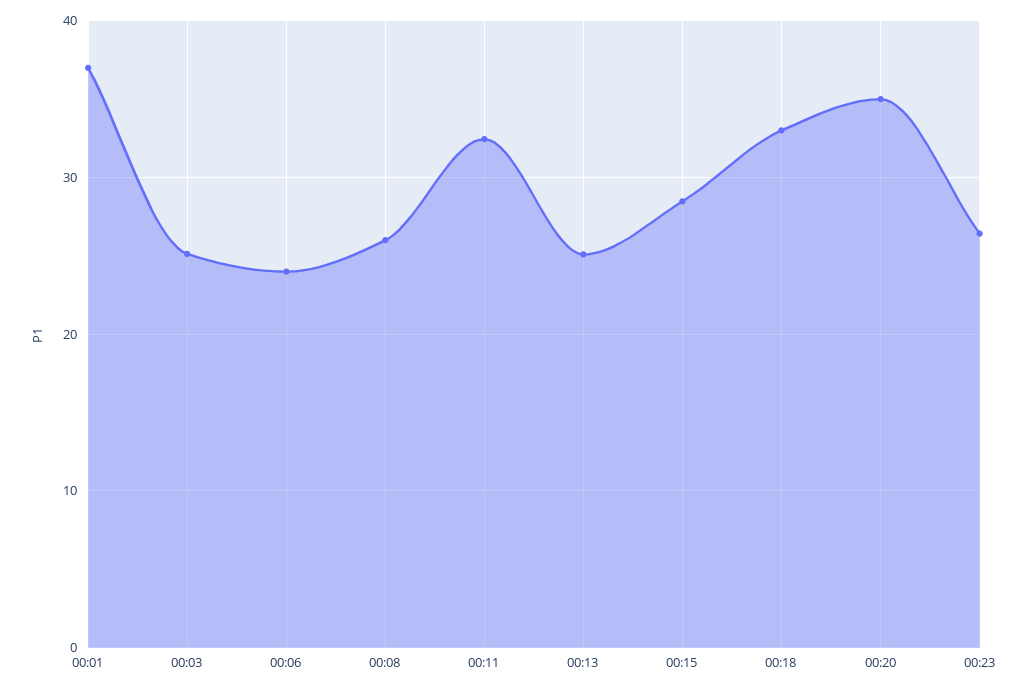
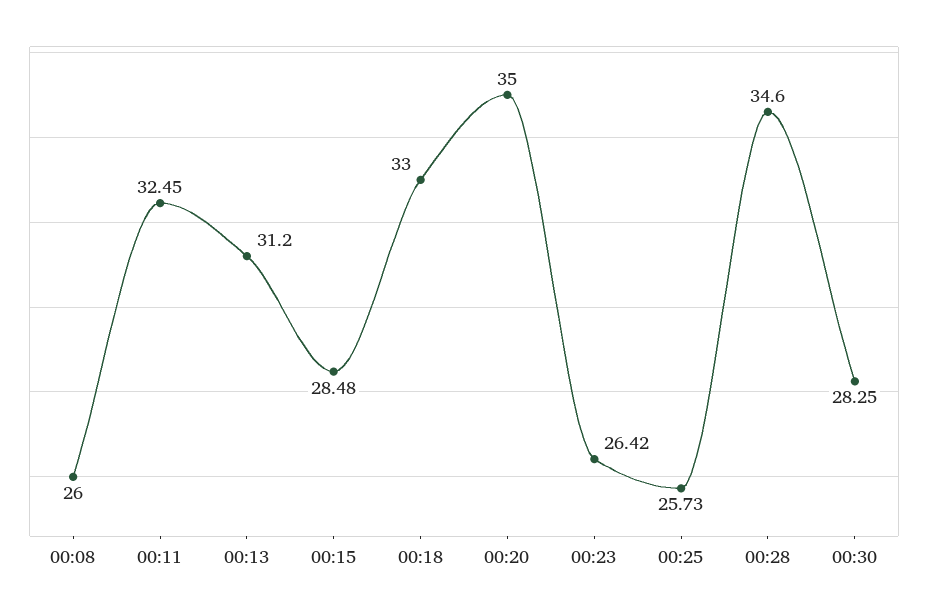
00:01: 37 -> none
00:03: 25 -> none
00:06: 24 -> none
00:13: 25 -> 31.2
00:25: none -> 25.73
00:28: none -> 34.6
00:30: none -> 28.25

